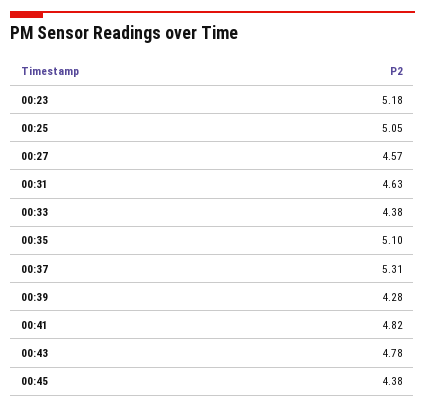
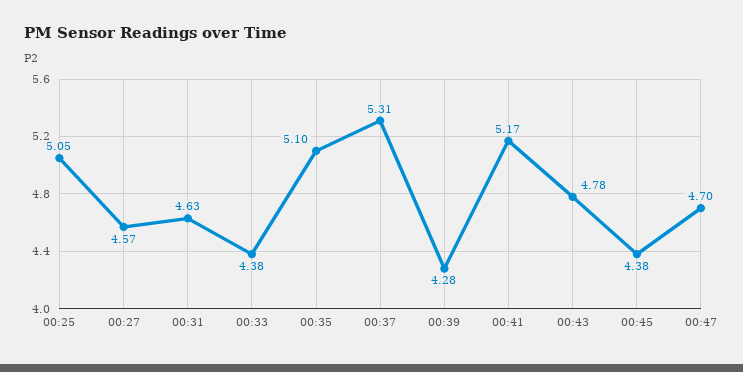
00:23: 5.18 -> none
00:41: 4.82 -> 5.17
00:47: none -> 4.7

